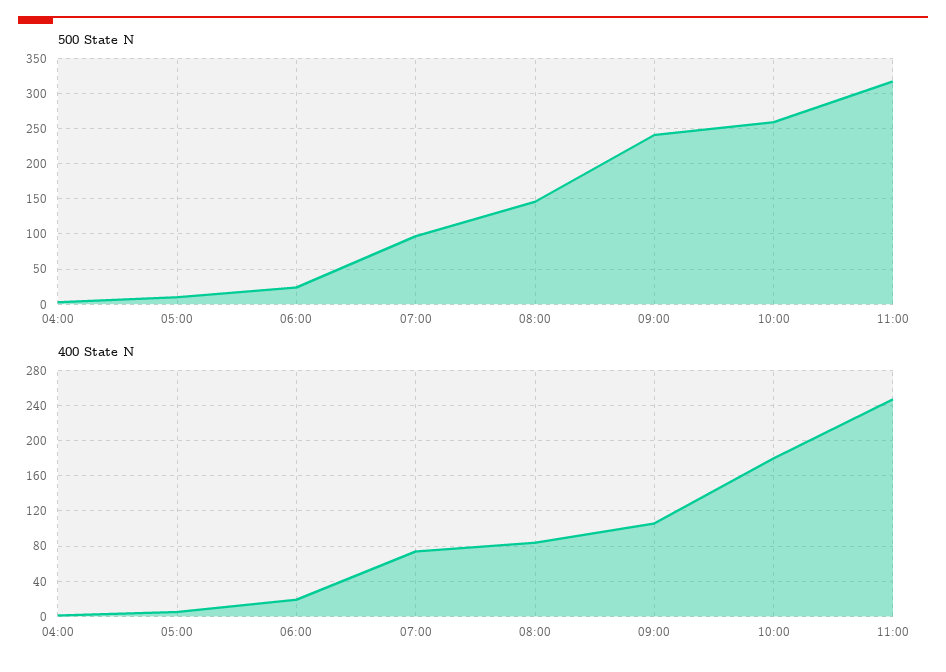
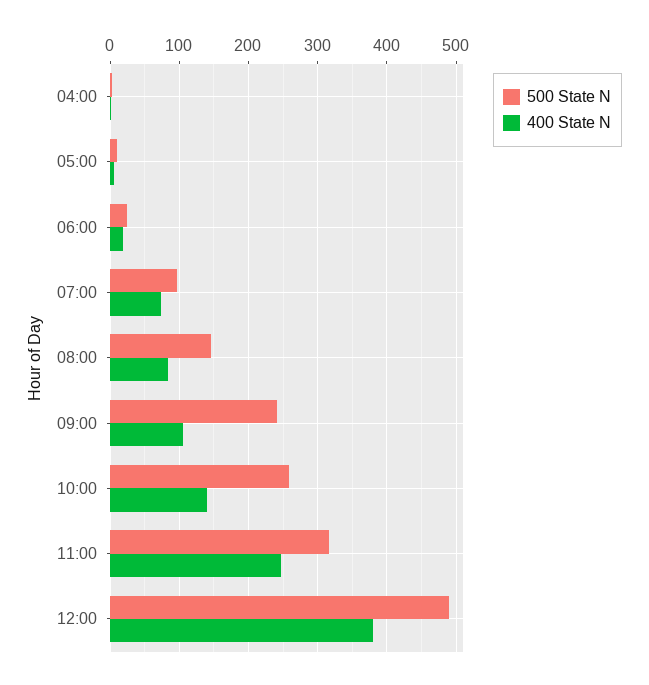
400 State N, 10:00: 180 -> 140
500 State N, 12:00: none -> 490
400 State N, 12:00: none -> 380

